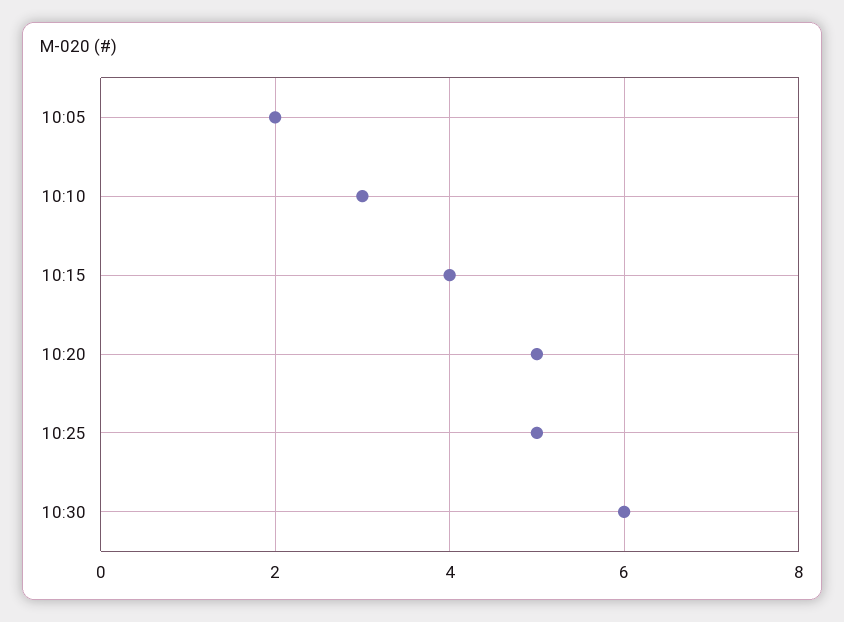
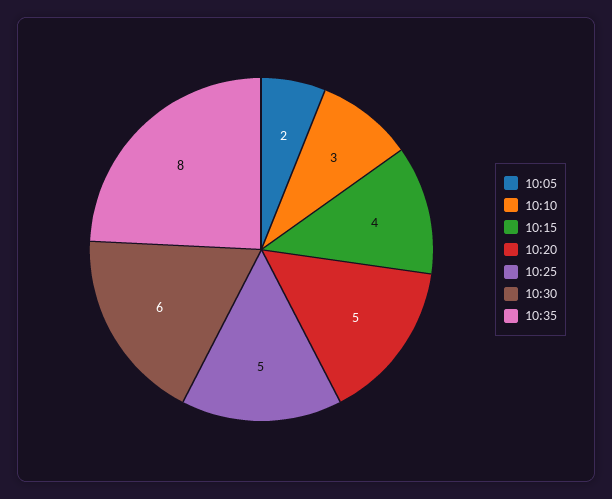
10:35: none -> 8

